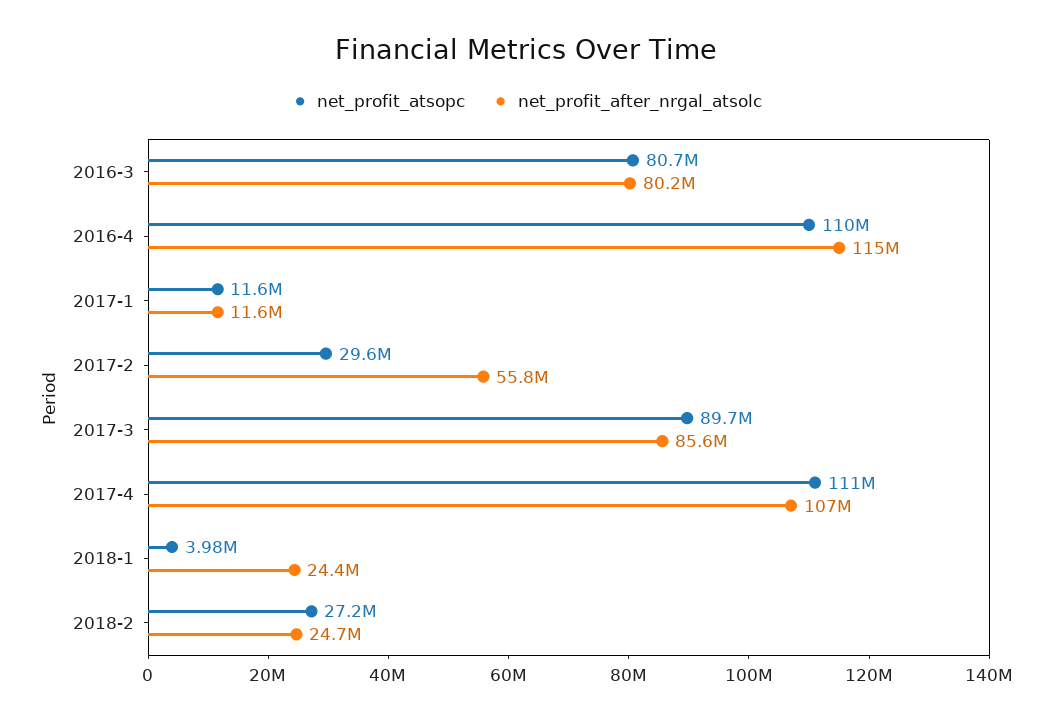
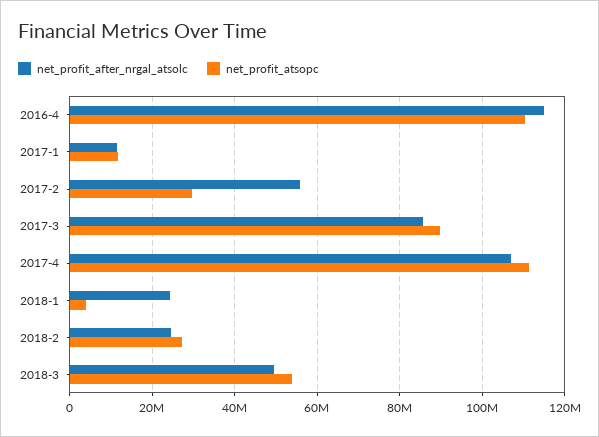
net_profit_atsopc, 2016-3: 80700000 -> none
net_profit_after_nrgal_atsolc, 2016-3: 80200000 -> none
net_profit_after_nrgal_atsolc, 2018-3: none -> 50000000
net_profit_atsopc, 2018-3: none -> 54000000

